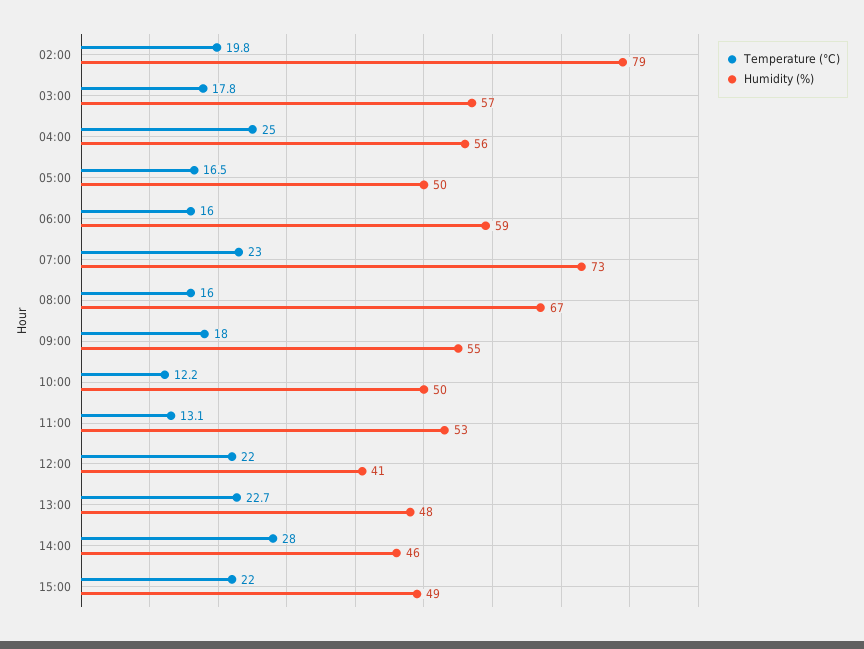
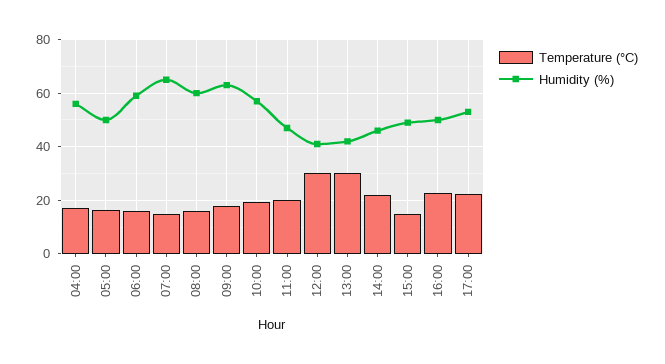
Temperature (°C), 02:00: 19.8 -> none
Humidity (%), 02:00: 79 -> none
Temperature (°C), 03:00: 17.8 -> none
Humidity (%), 03:00: 57 -> none
Temperature (°C), 04:00: 25 -> 17.5
Temperature (°C), 07:00: 23 -> 15
Humidity (%), 07:00: 73 -> 65
Humidity (%), 08:00: 67 -> 60
Humidity (%), 09:00: 55 -> 62.5
Temperature (°C), 10:00: 12.2 -> 20
Humidity (%), 10:00: 50 -> 57.5
Temperature (°C), 11:00: 13.1 -> 20
Humidity (%), 11:00: 53 -> 47.5
Temperature (°C), 12:00: 22 -> 30
Temperature (°C), 13:00: 22.7 -> 30
Humidity (%), 13:00: 48 -> 42.5
Temperature (°C), 14:00: 28 -> 22.5
Temperature (°C), 15:00: 22 -> 15
Temperature (°C), 16:00: none -> 22.5
Humidity (%), 16:00: none -> 50
Temperature (°C), 17:00: none -> 22.5
Humidity (%), 17:00: none -> 52.5

